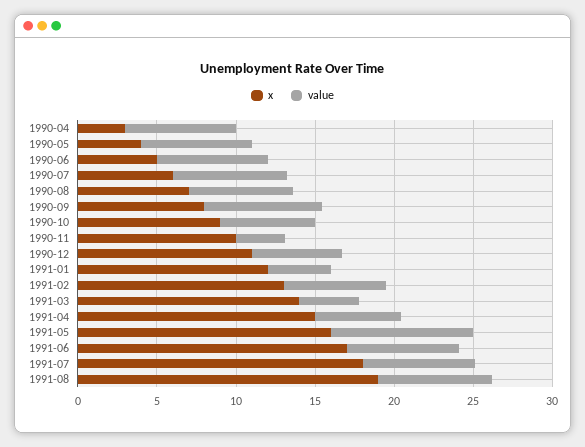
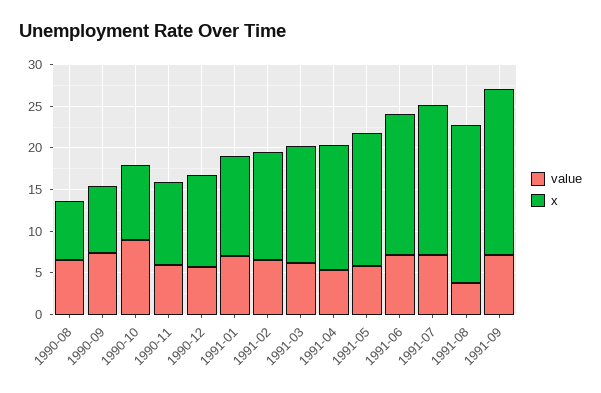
x, 1990-04: 3 -> none
value, 1990-04: 7 -> none
x, 1990-05: 4 -> none
value, 1990-05: 7 -> none
x, 1990-06: 5 -> none
value, 1990-06: 7 -> none
x, 1990-07: 6 -> none
value, 1990-07: 7 -> none
value, 1990-10: 6 -> 9
value, 1990-11: 3 -> 6
value, 1991-01: 4 -> 7
value, 1991-03: 4 -> 6
value, 1991-05: 9 -> 6
value, 1991-08: 7 -> 4
value, 1991-09: none -> 7
x, 1991-09: none -> 20

